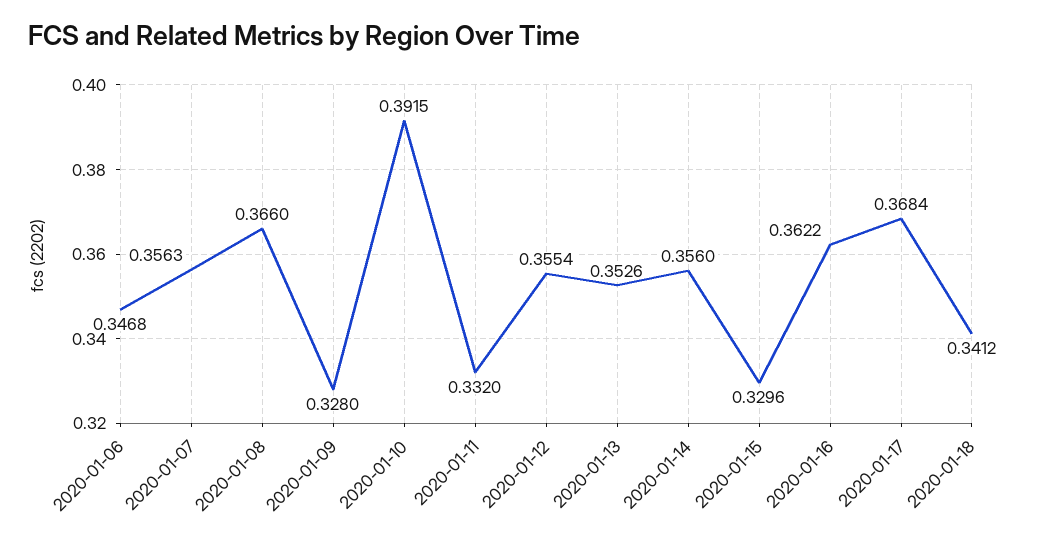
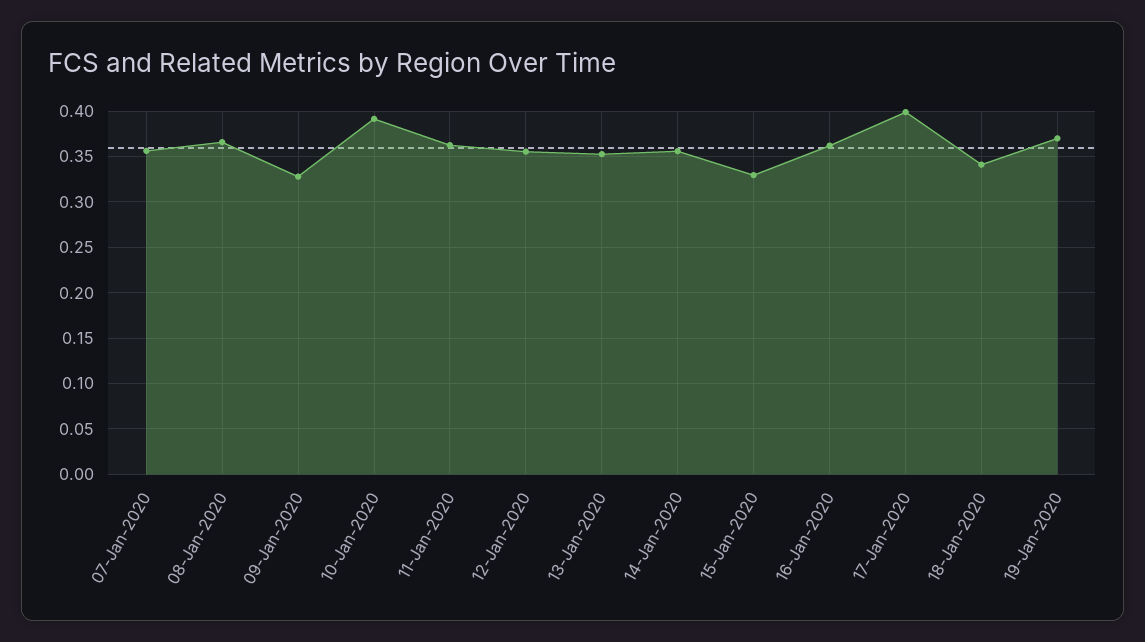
2020-01-06: 0.3468 -> none
2020-01-11: 0.332 -> 0.36
2020-01-17: 0.3684 -> 0.4
19-Jan-2020: none -> 0.37

